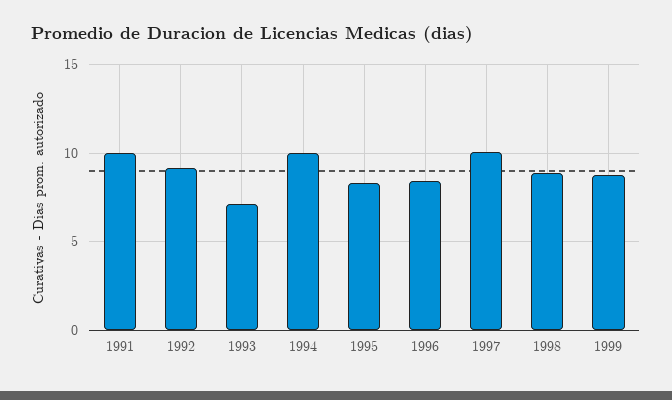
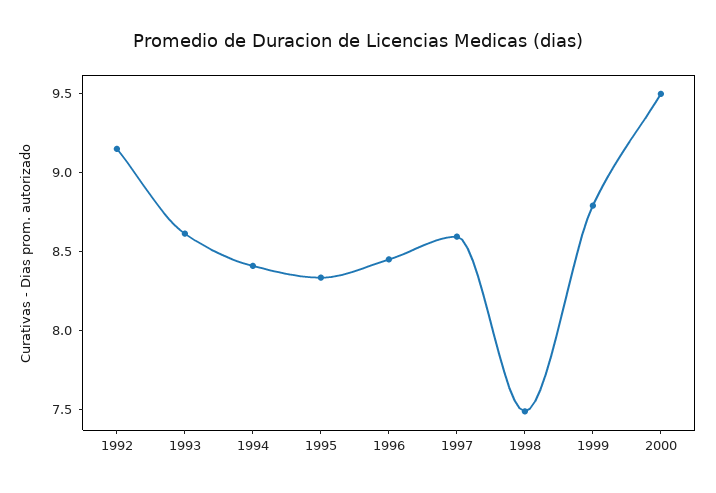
1991: 10 -> none
1993: 7 -> 8.6
1994: 10 -> 8.4
1997: 10 -> 8.6
1998: 9 -> 7.5
2000: none -> 9.5

